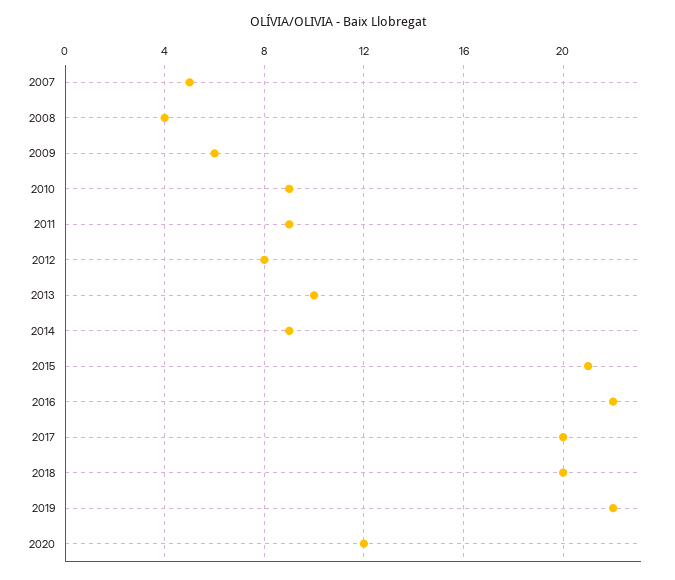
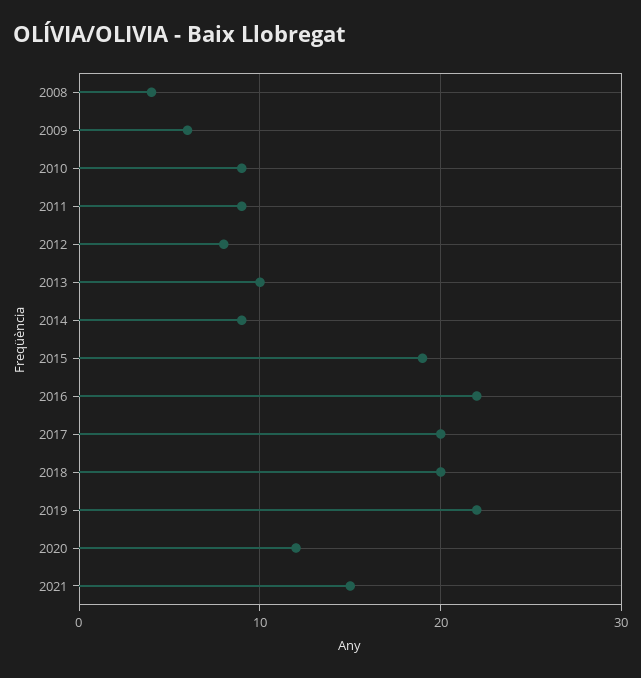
2007: 5 -> none
2015: 21 -> 19
2021: none -> 15

